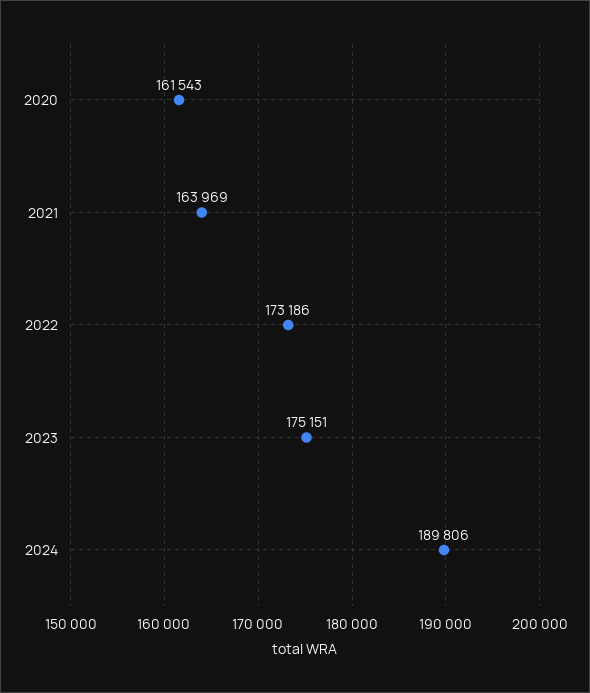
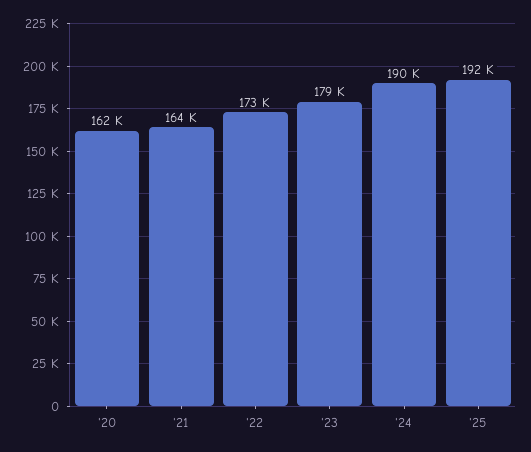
2023: 175151 -> 179000
'25: none -> 192000

